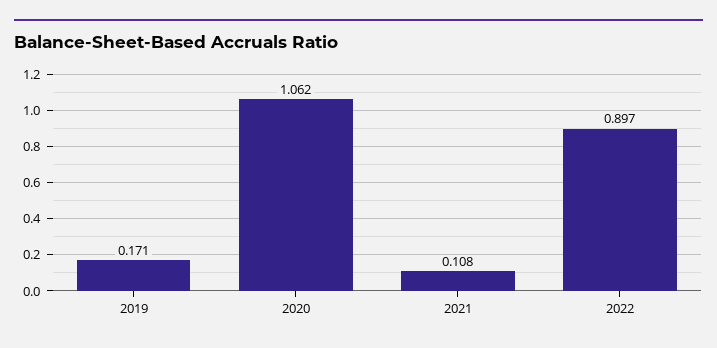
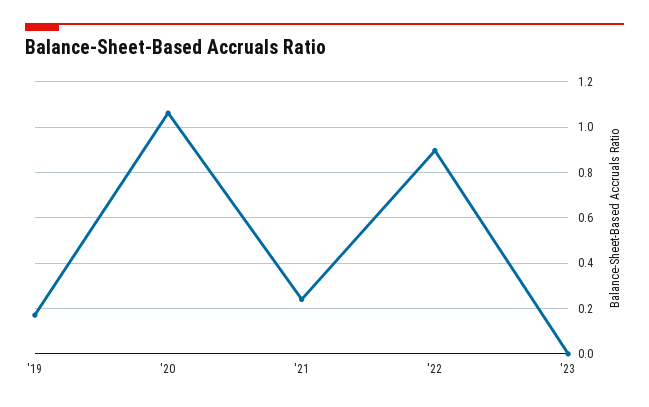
2021: 0.108 -> 0.25
'23: none -> 0

